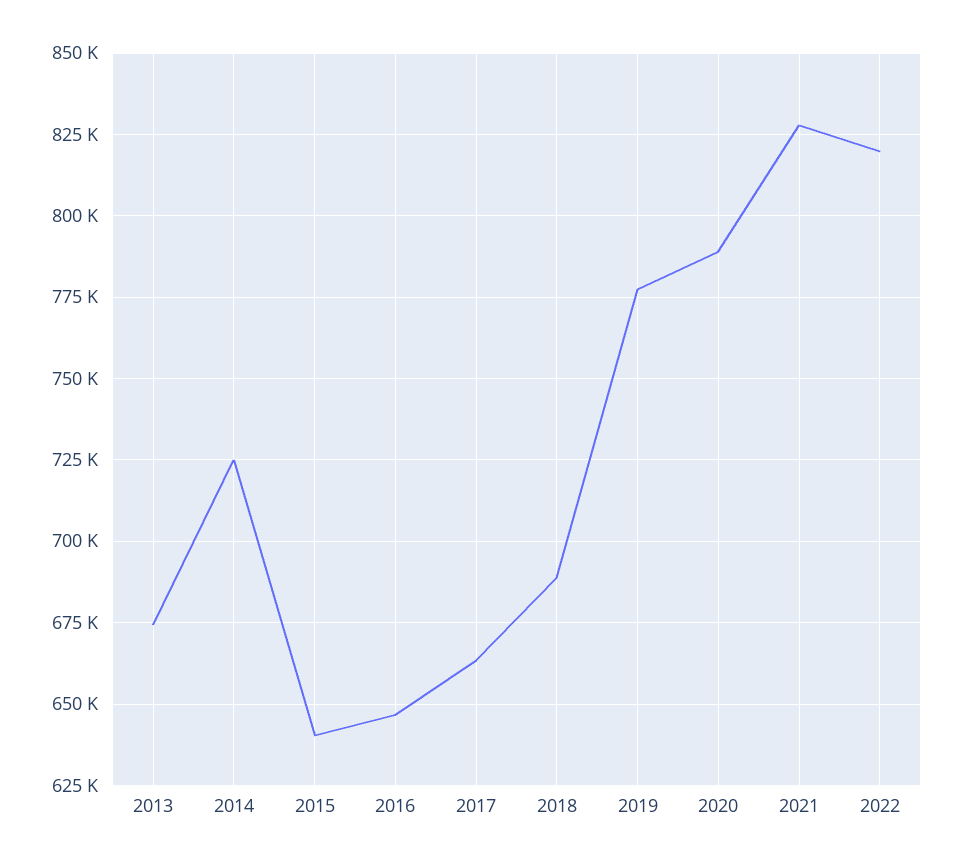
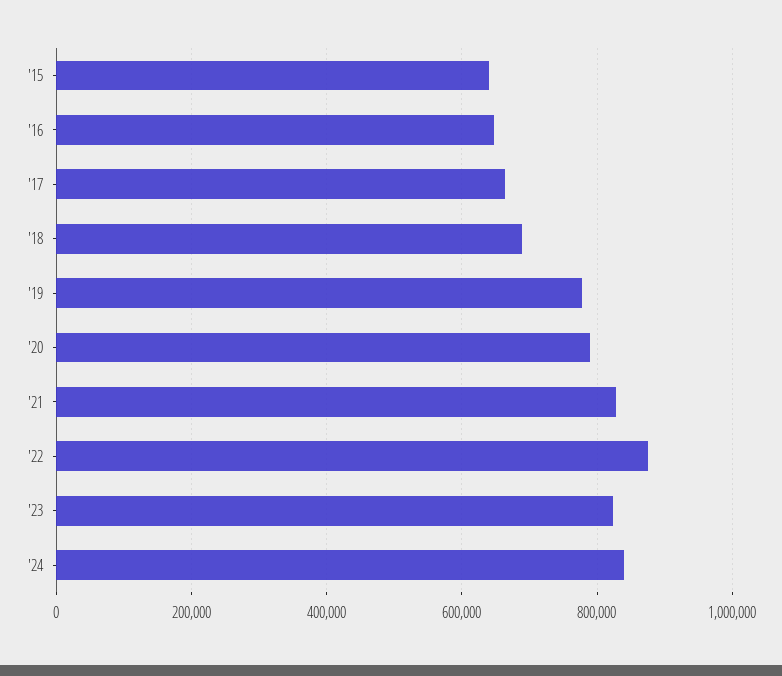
2013: 675000 -> none
2014: 725000 -> none
2022: 820000 -> 880000
'23: none -> 820000
'24: none -> 840000

